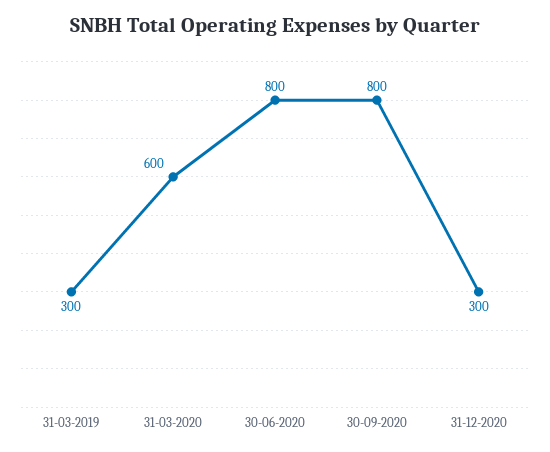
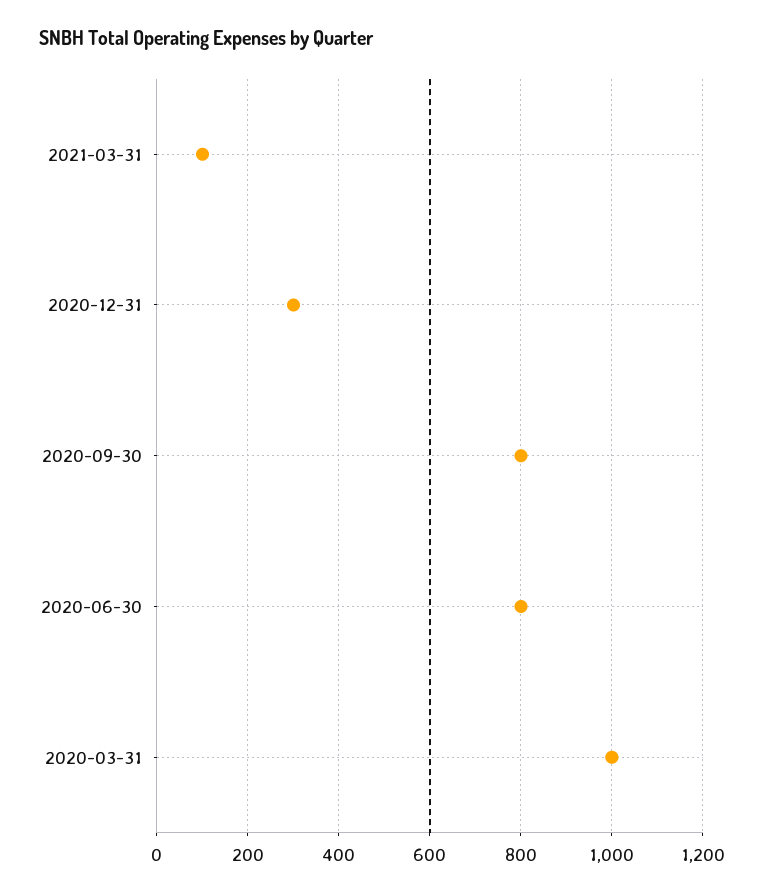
31-03-2019: 300 -> none
31-03-2020: 600 -> 1000
2021-03-31: none -> 100

